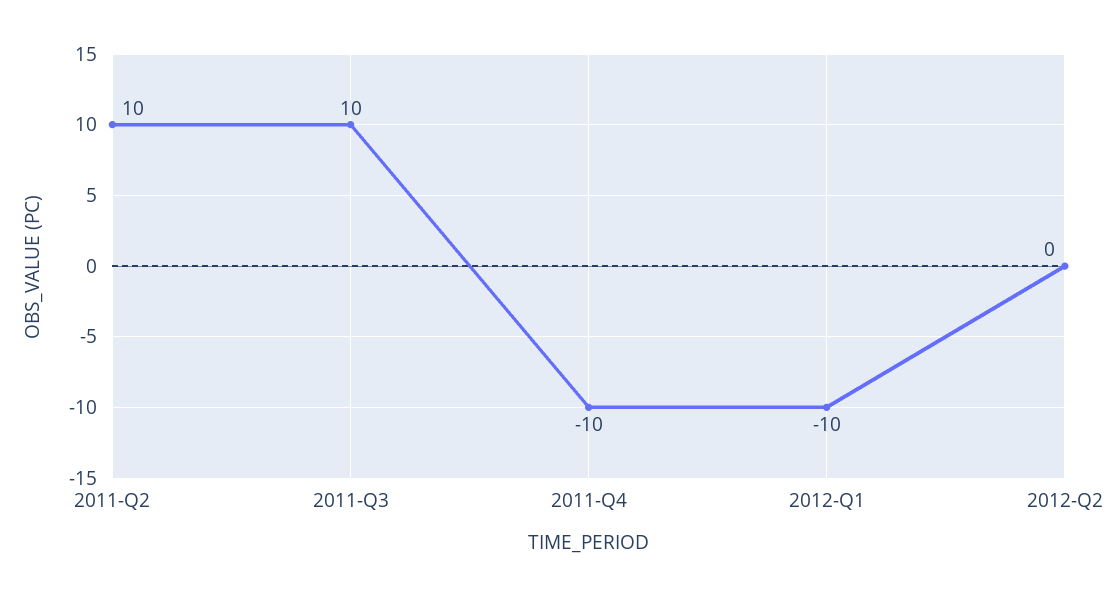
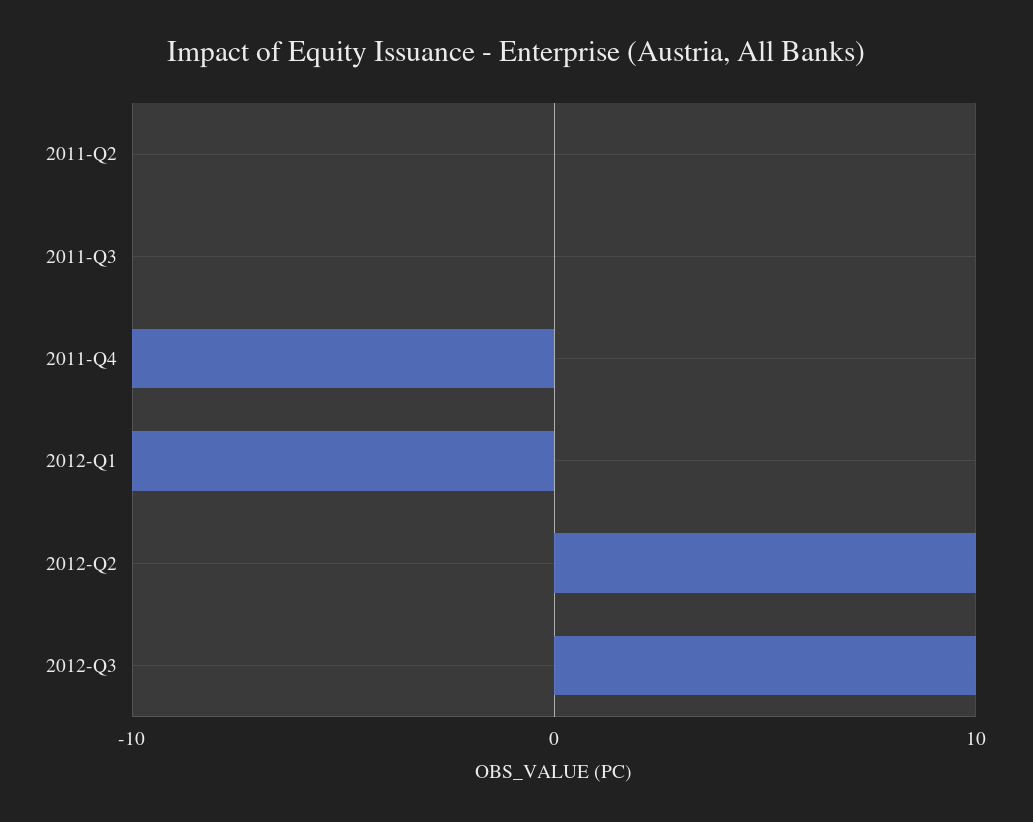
2011-Q2: 10 -> 0
2011-Q3: 10 -> 0
2012-Q2: 0 -> 10
2012-Q3: none -> 10

